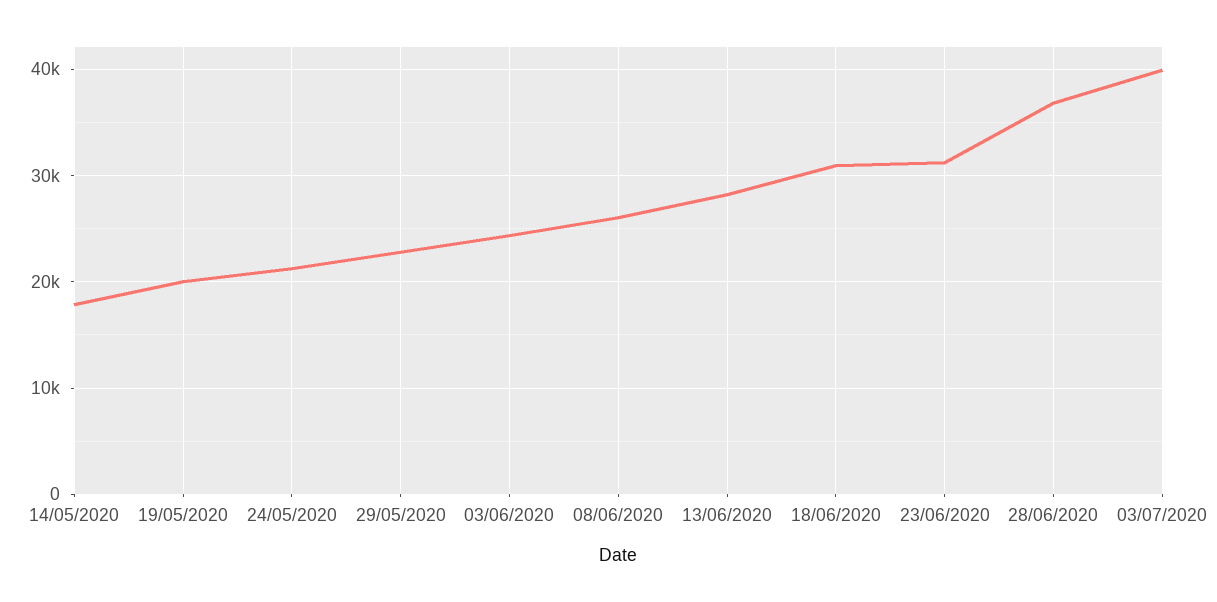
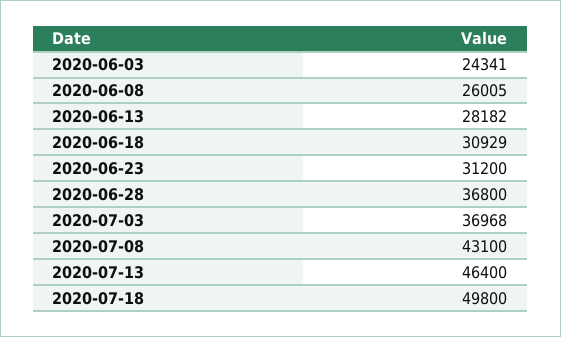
14/05/2020: 18000 -> none
19/05/2020: 20000 -> none
24/05/2020: 21000 -> none
29/05/2020: 23000 -> none
03/07/2020: 40000 -> 36968
2020-07-08: none -> 43100
2020-07-13: none -> 46400
2020-07-18: none -> 49800

